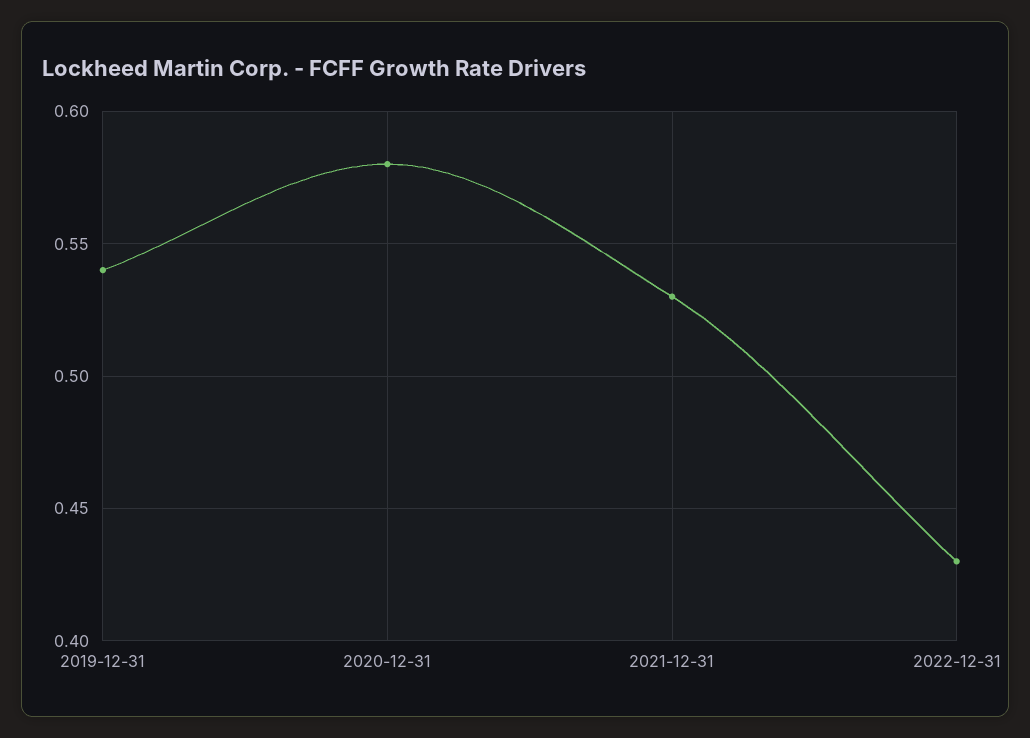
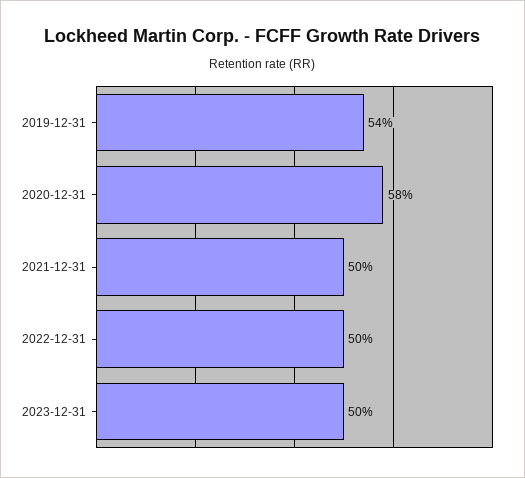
2021-12-31: 0.53 -> 0.5
2022-12-31: 0.43 -> 0.5
2023-12-31: none -> 0.5

